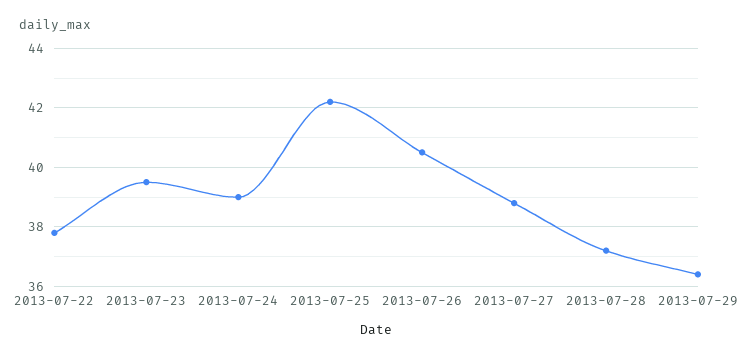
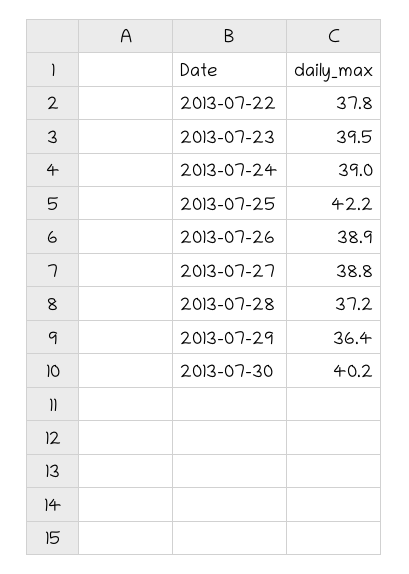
2013-07-26: 40.5 -> 38.9
2013-07-30: none -> 40.2

